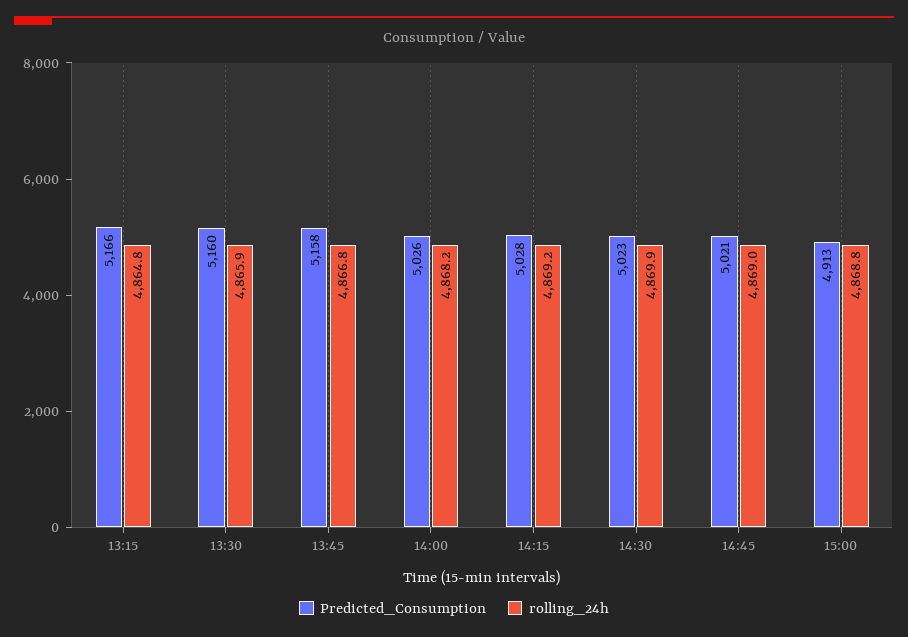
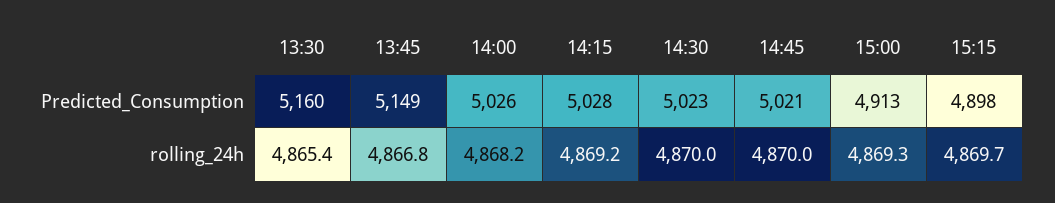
Predicted_Consumption, 13:15: 5166 -> none
rolling_24h, 13:15: 4864.8 -> none
rolling_24h, 13:30: 4865.9 -> 4865.4
Predicted_Consumption, 13:45: 5158 -> 5149
rolling_24h, 14:30: 4869.9 -> 4870
rolling_24h, 14:45: 4869 -> 4870
rolling_24h, 15:00: 4868.8 -> 4869.3
Predicted_Consumption, 15:15: none -> 4898
rolling_24h, 15:15: none -> 4869.7

